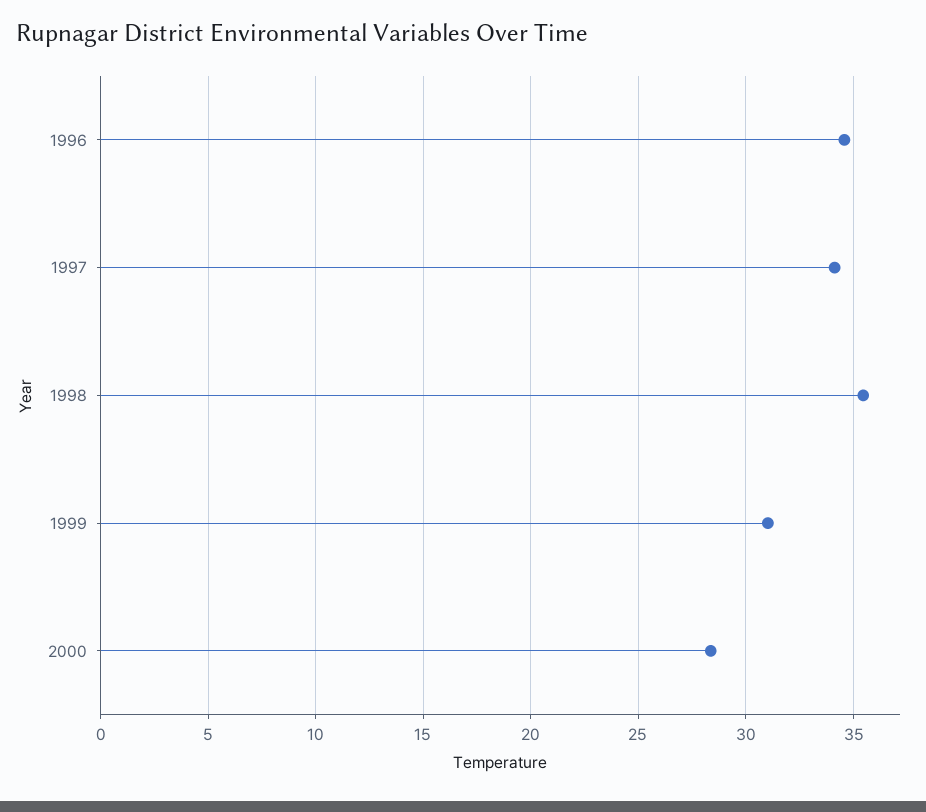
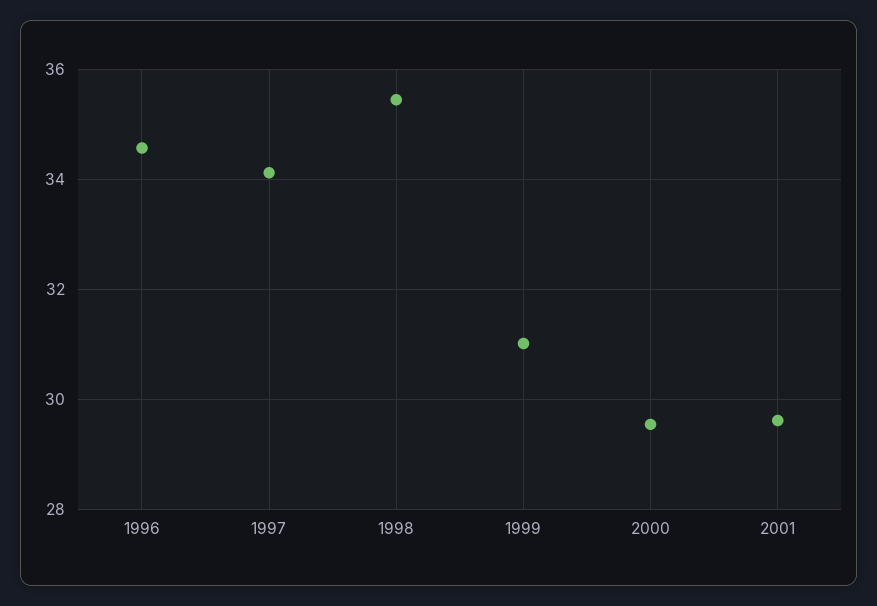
2000: 28.5 -> 29.6
2001: none -> 29.6

